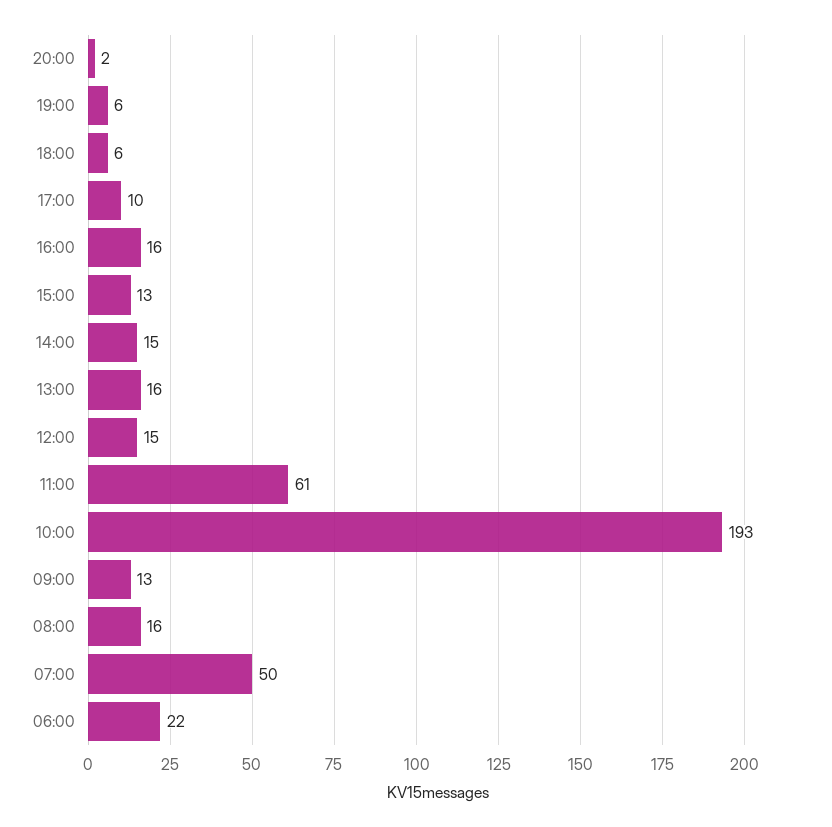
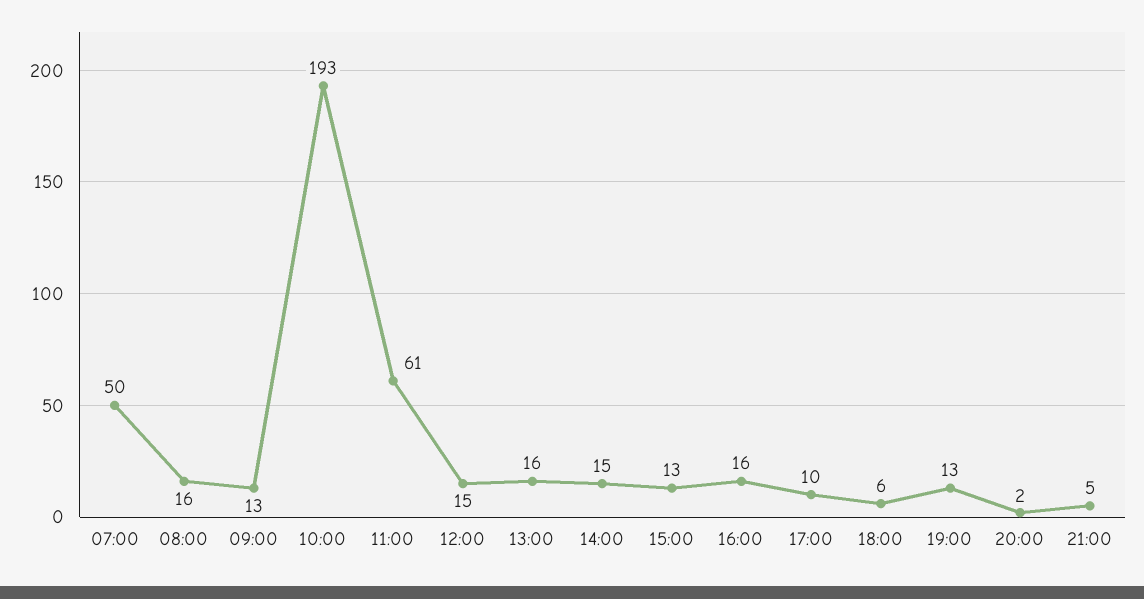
19:00: 6 -> 13
06:00: 22 -> none
21:00: none -> 5

